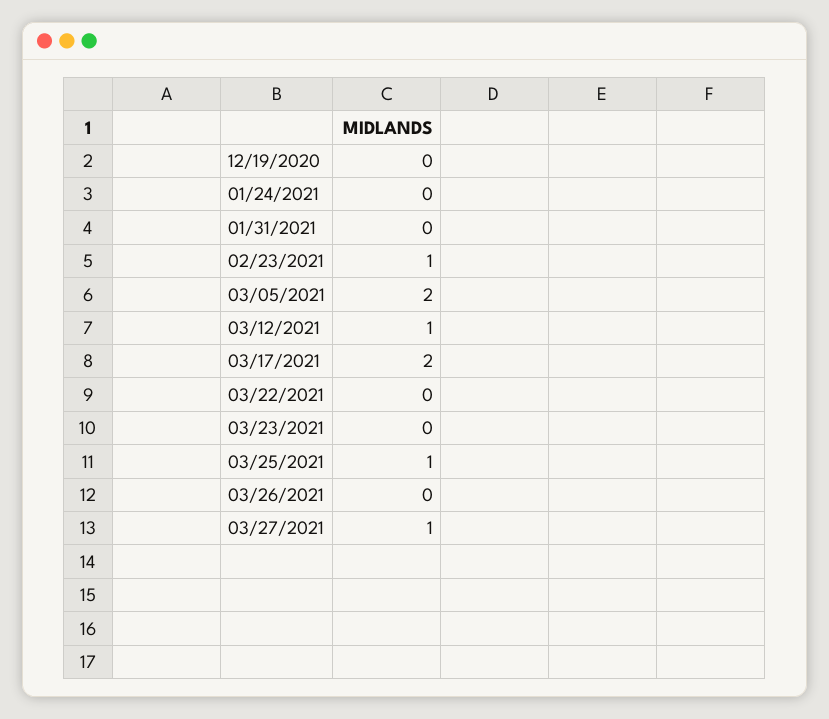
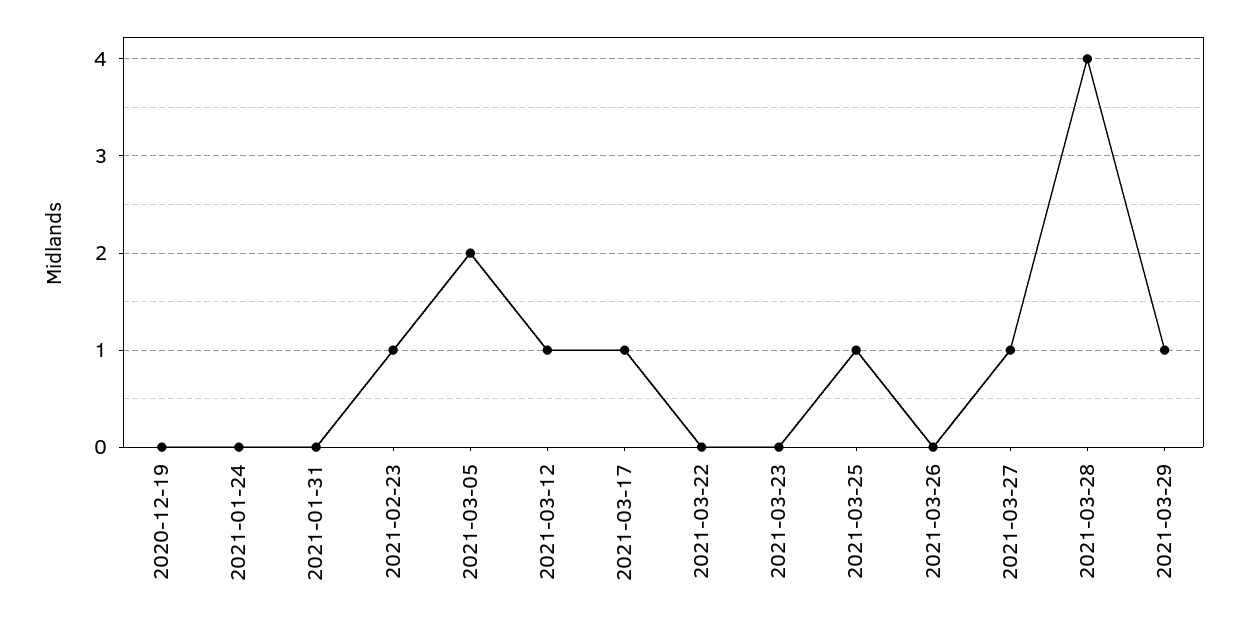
03/17/2021: 2 -> 1
2021-03-28: none -> 4
2021-03-29: none -> 1

